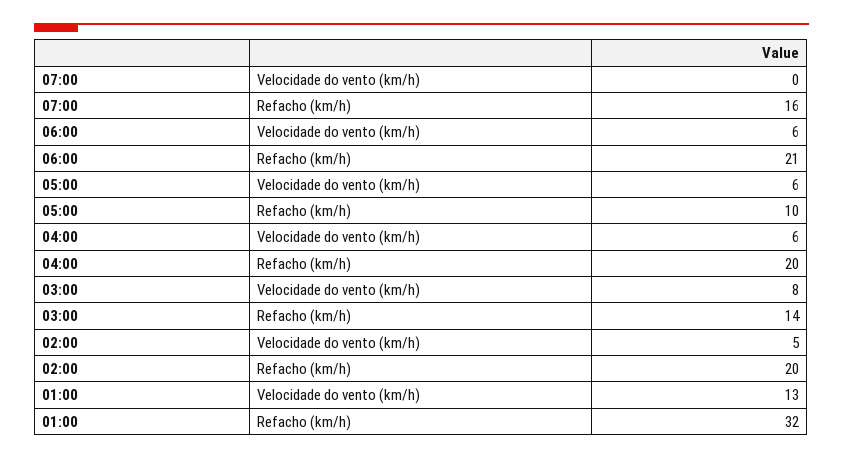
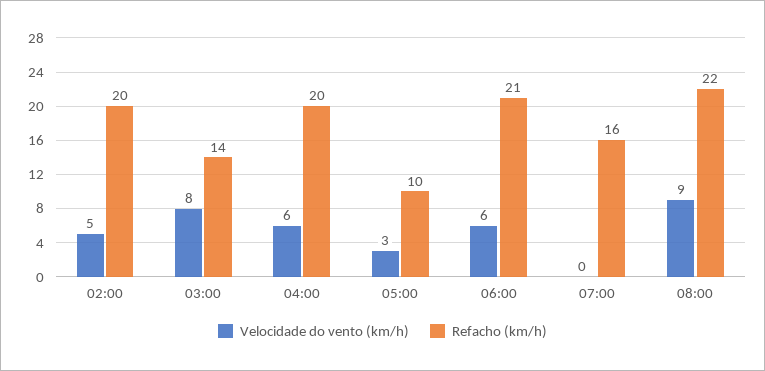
Velocidade do vento (km/h), 05:00: 6 -> 3
Velocidade do vento (km/h), 01:00: 13 -> none
Refacho (km/h), 01:00: 32 -> none
Velocidade do vento (km/h), 08:00: none -> 9
Refacho (km/h), 08:00: none -> 22

